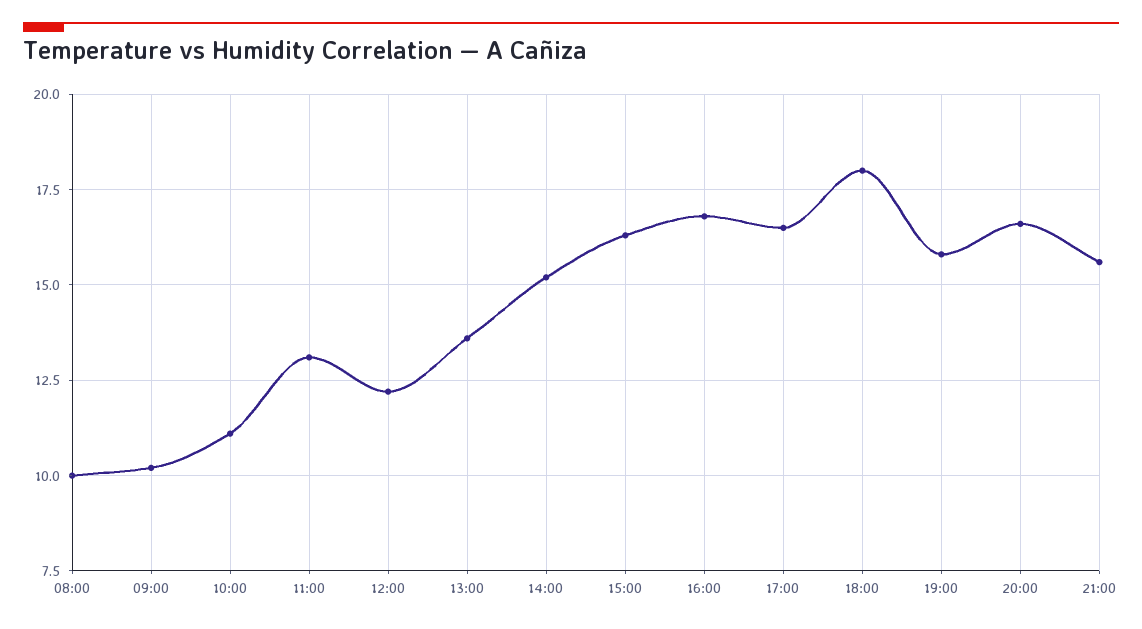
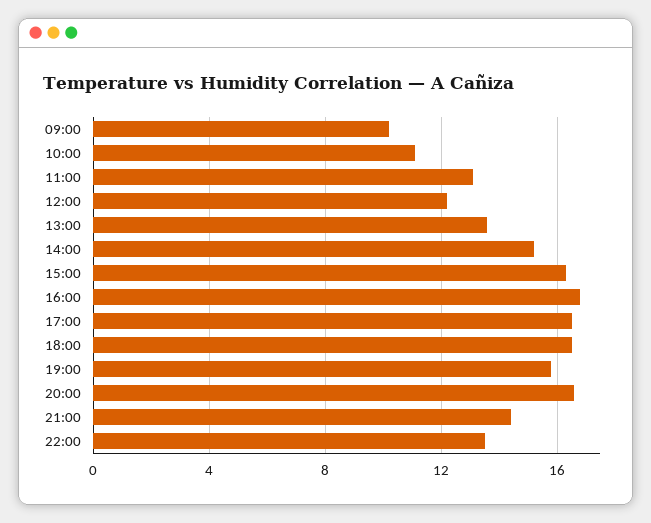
08:00: 10 -> none
18:00: 18 -> 16.5
21:00: 15.5 -> 14.5
22:00: none -> 13.5

